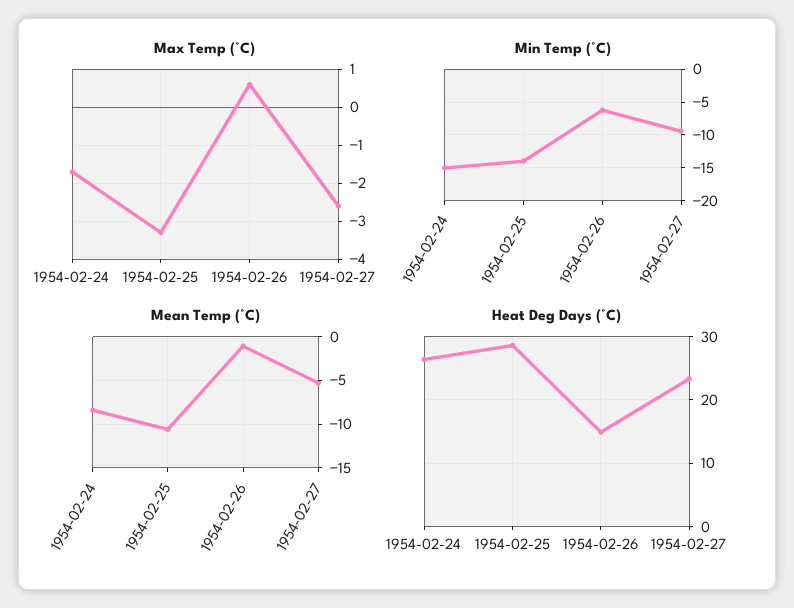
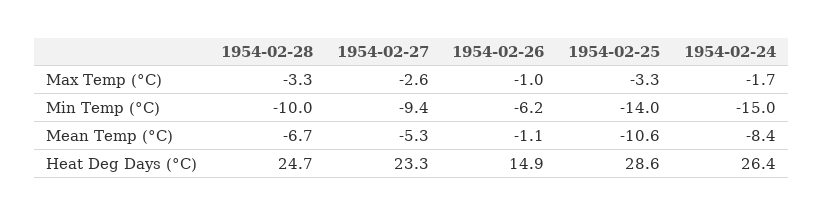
Max Temp (°C), 1954-02-26: 0.5 -> -1
Max Temp (°C), 1954-02-28: none -> -3.3
Min Temp (°C), 1954-02-28: none -> -10
Mean Temp (°C), 1954-02-28: none -> -6.7
Heat Deg Days (°C), 1954-02-28: none -> 24.7

